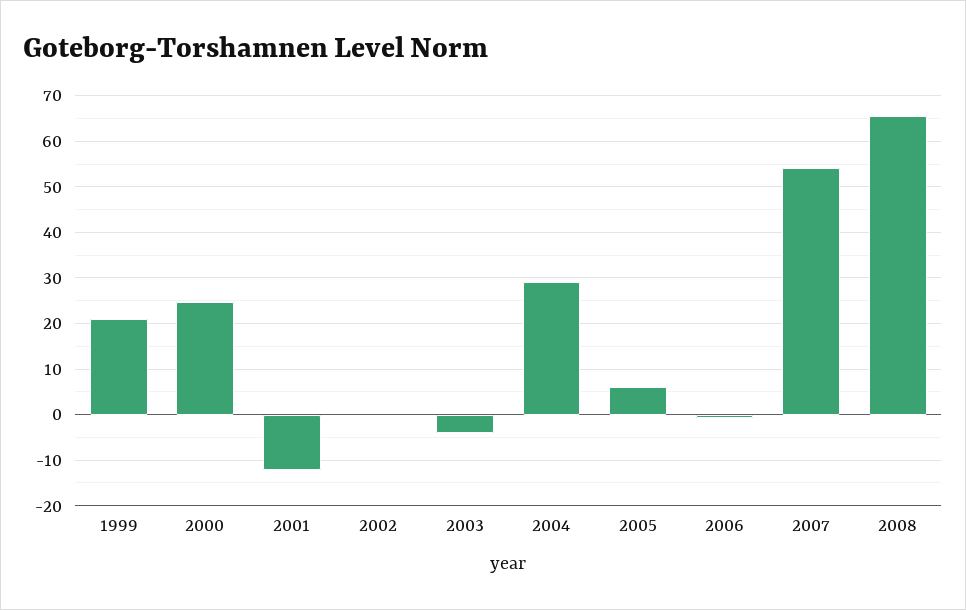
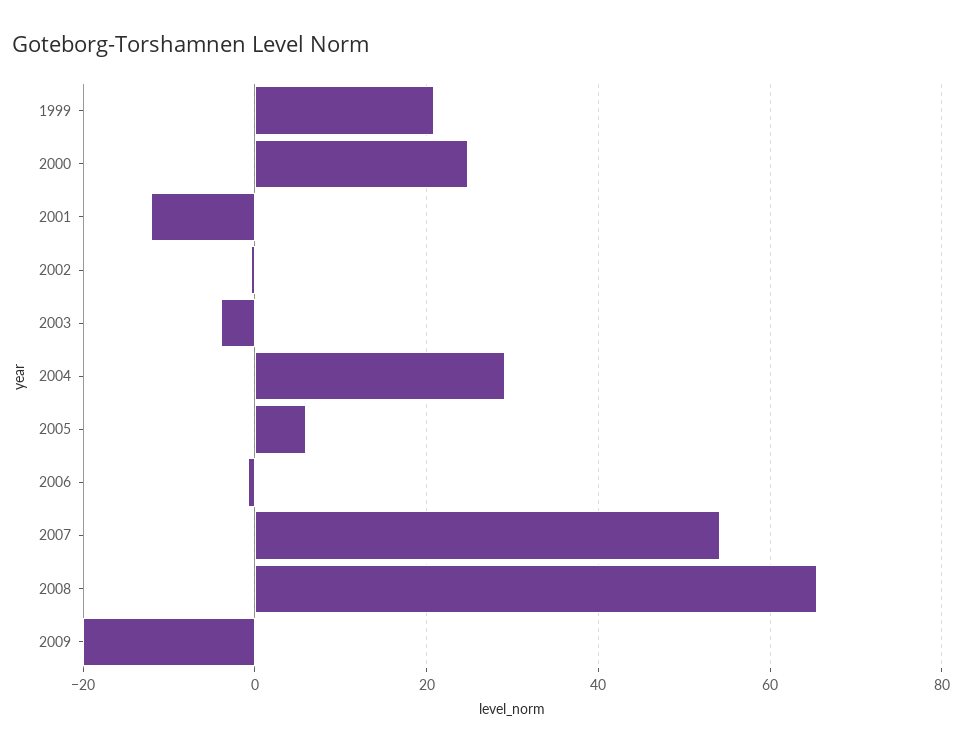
2009: none -> -20

